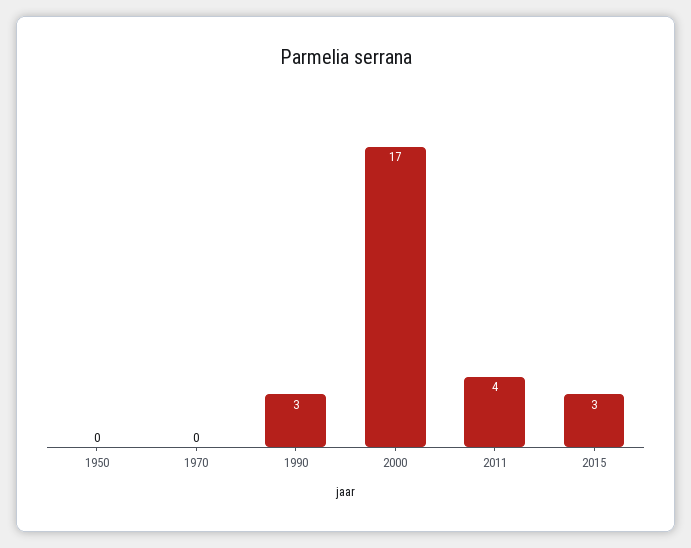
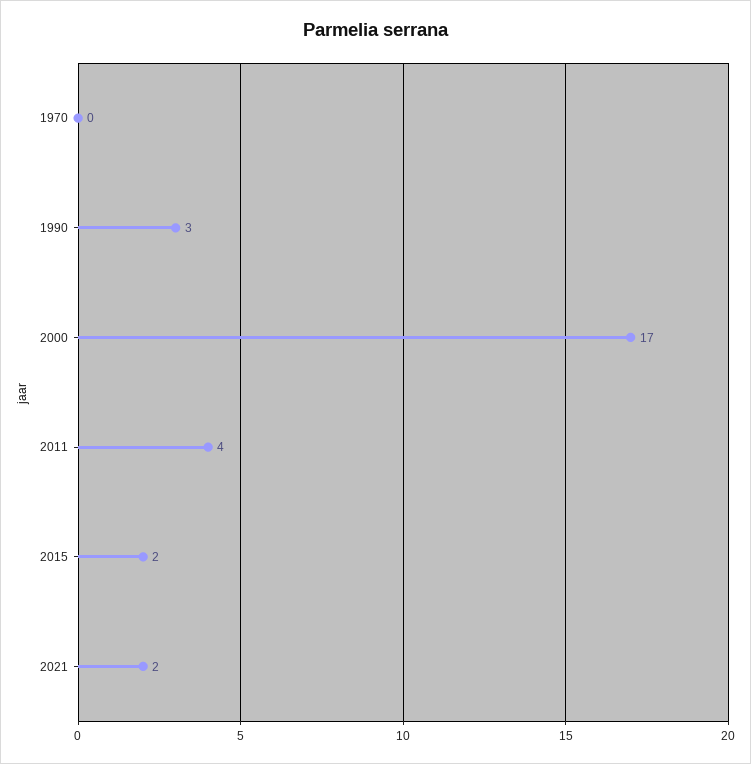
1950: 0 -> none
2015: 3 -> 2
2021: none -> 2

